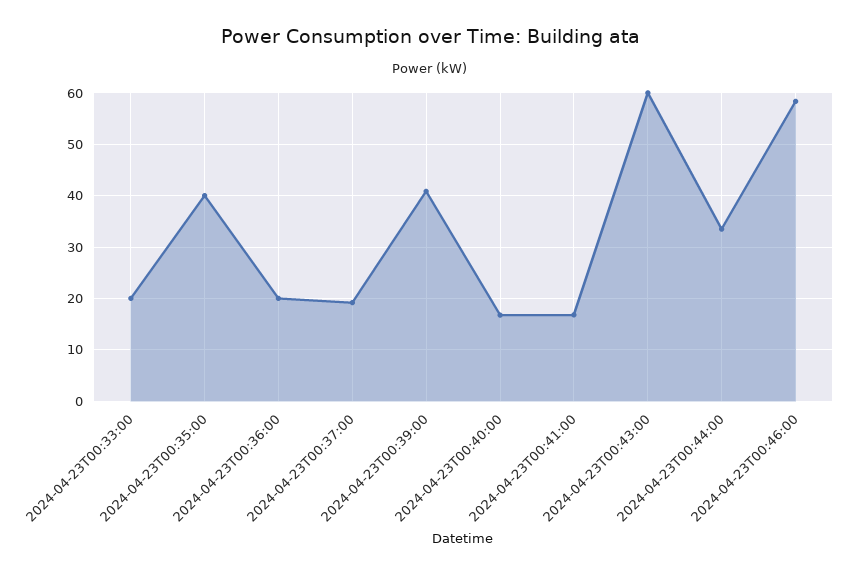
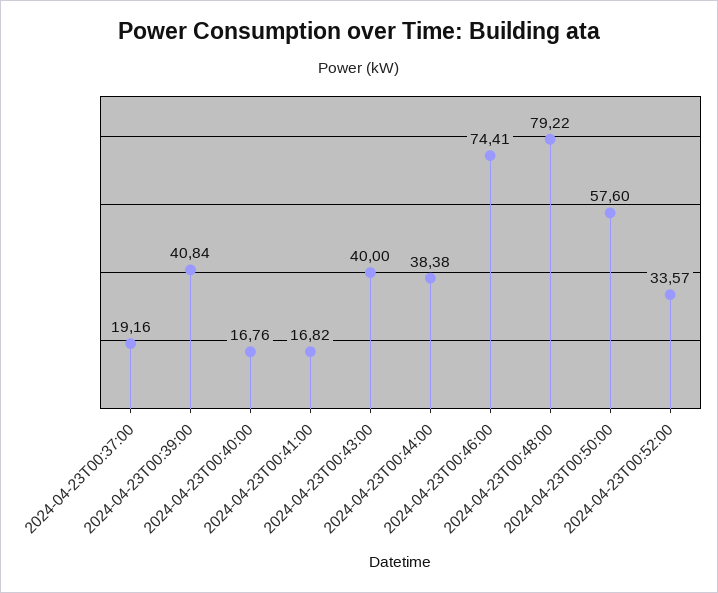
2024-04-23T00:33:00: 20 -> none
2024-04-23T00:35:00: 40 -> none
2024-04-23T00:36:00: 20 -> none
2024-04-23T00:43:00: 60 -> 40
2024-04-23T00:44:00: 34 -> 38.38
2024-04-23T00:46:00: 58 -> 74.41
2024-04-23T00:48:00: none -> 79.22
2024-04-23T00:50:00: none -> 57.6
2024-04-23T00:52:00: none -> 33.57

